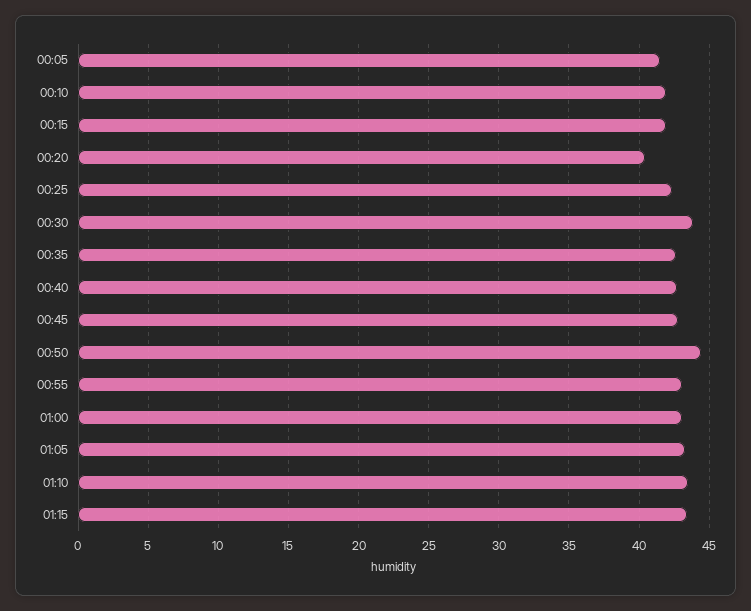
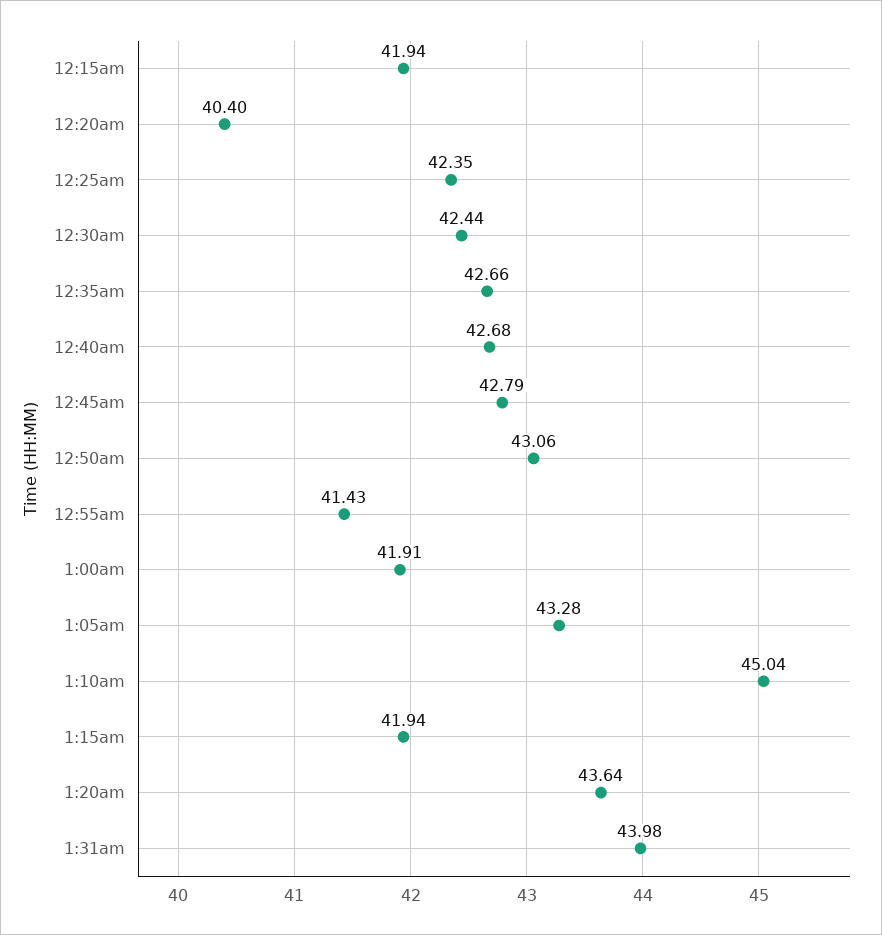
00:05: 41.5 -> none
00:10: 42 -> none
00:30: 44 -> 42.44
00:50: 44.5 -> 43.06
00:55: 43 -> 41.43
01:00: 43 -> 41.91
01:10: 43.5 -> 45.04
01:15: 43.5 -> 41.94
1:20am: none -> 43.64
1:31am: none -> 43.98

